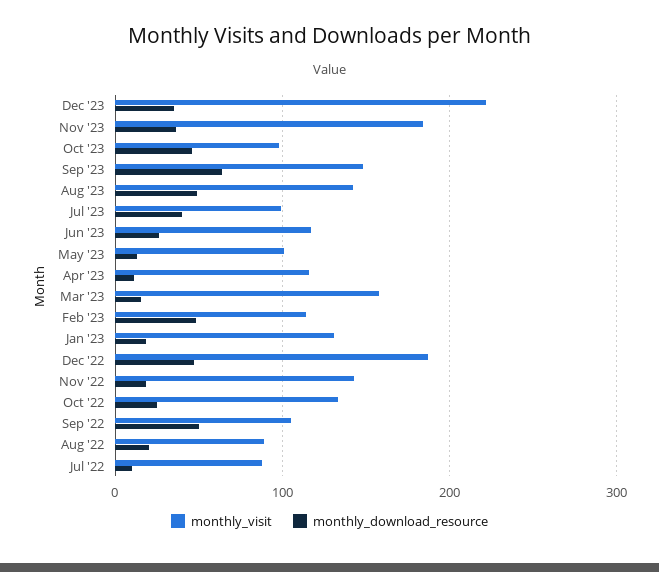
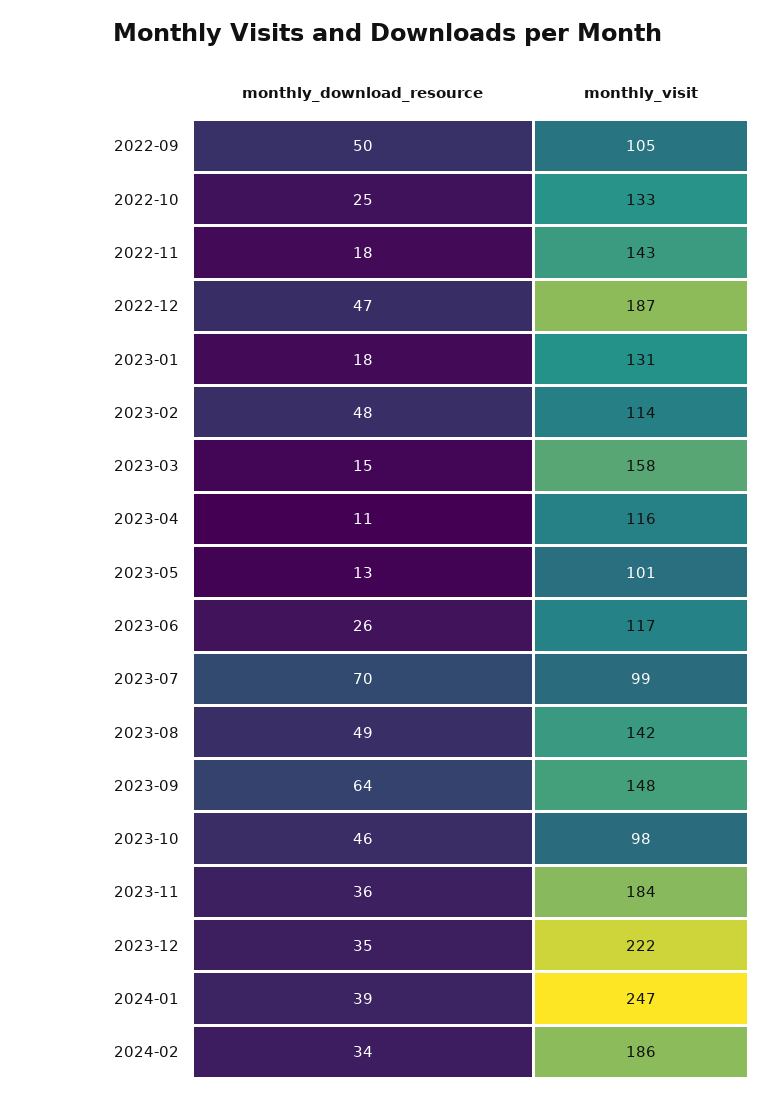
monthly_download_resource, Jul '23: 40 -> 70
monthly_visit, Aug '22: 90 -> none
monthly_download_resource, Aug '22: 20 -> none
monthly_visit, Jul '22: 90 -> none
monthly_download_resource, Jul '22: 10 -> none
monthly_download_resource, 2024-01: none -> 39
monthly_visit, 2024-01: none -> 247
monthly_download_resource, 2024-02: none -> 34
monthly_visit, 2024-02: none -> 186

